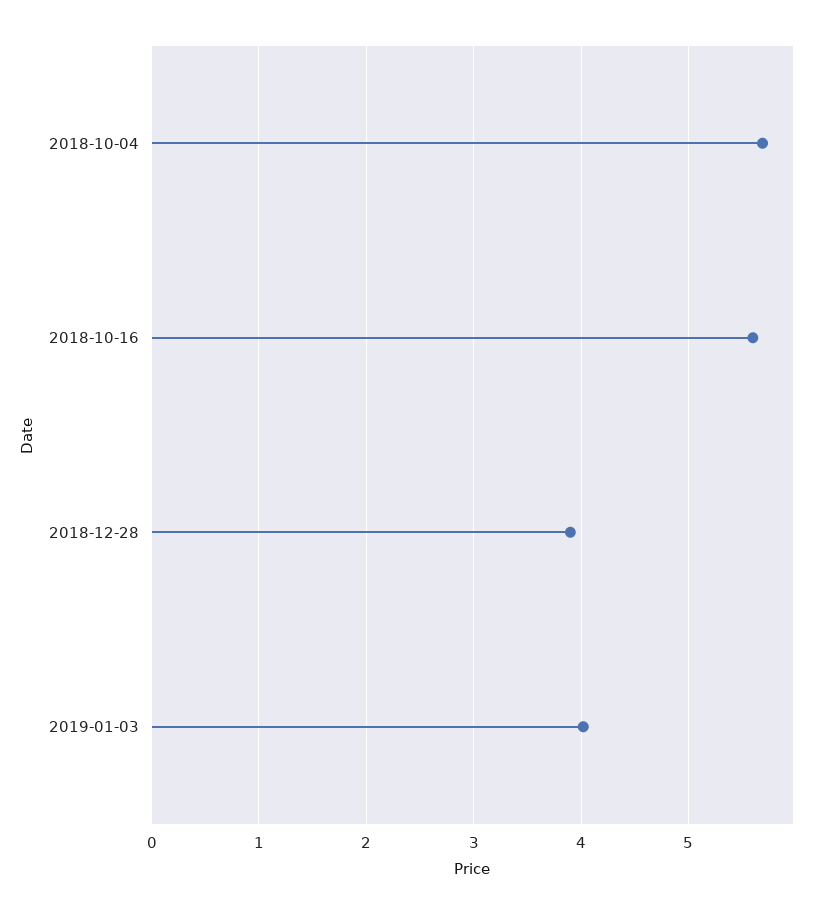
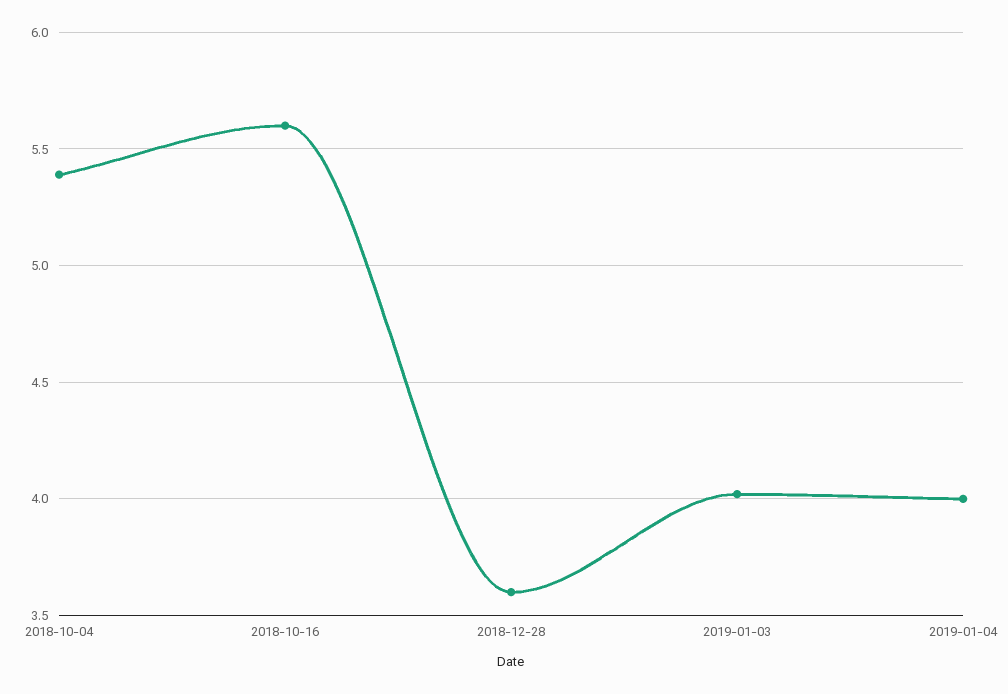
2018-10-04: 5.7 -> 5.4
2018-12-28: 3.9 -> 3.6
2019-01-04: none -> 4

